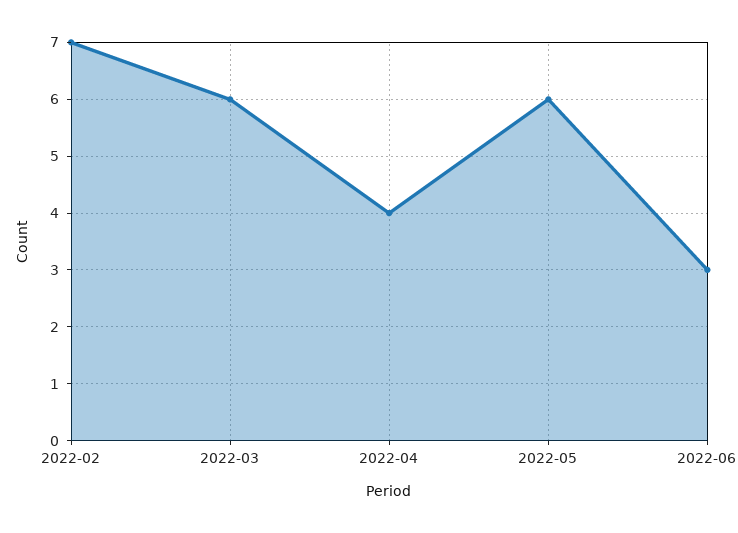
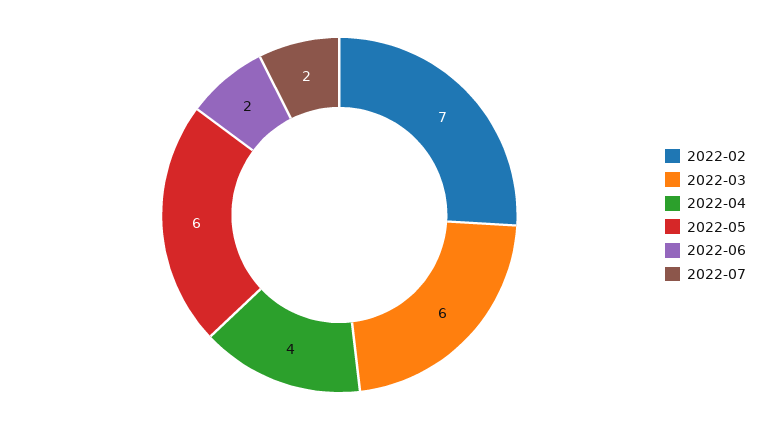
2022-06: 3 -> 2
2022-07: none -> 2

